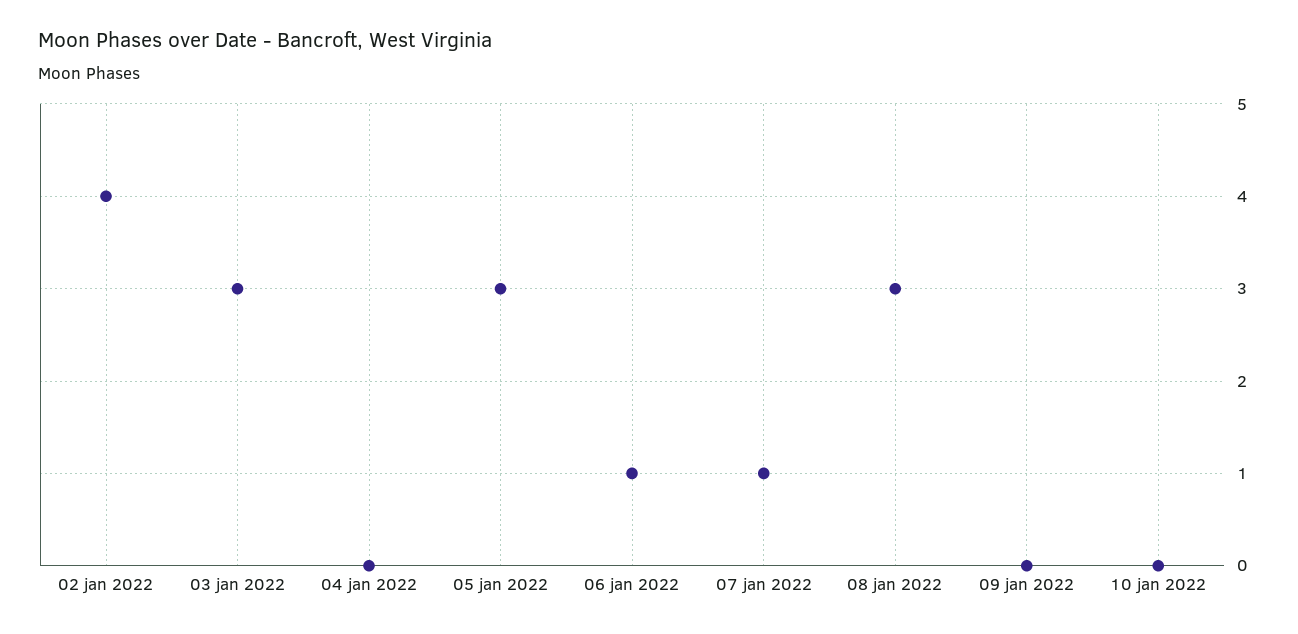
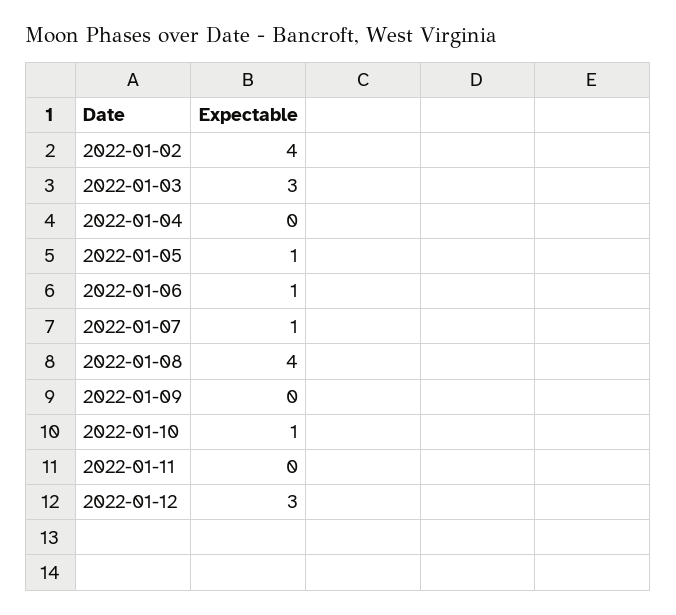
05 jan 2022: 3 -> 1
08 jan 2022: 3 -> 4
10 jan 2022: 0 -> 1
2022-01-11: none -> 0
2022-01-12: none -> 3

